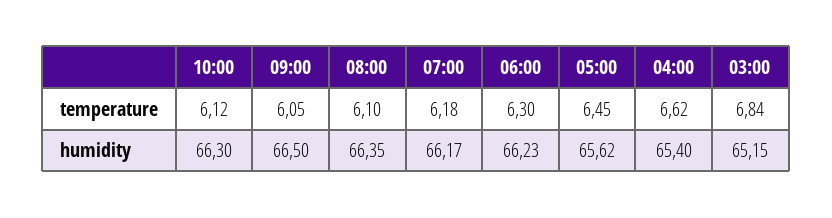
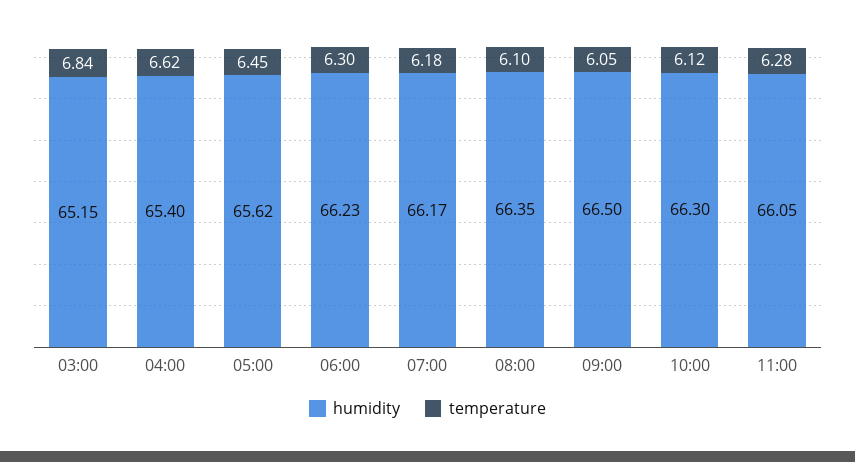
humidity, 11:00: none -> 66.05
temperature, 11:00: none -> 6.28

